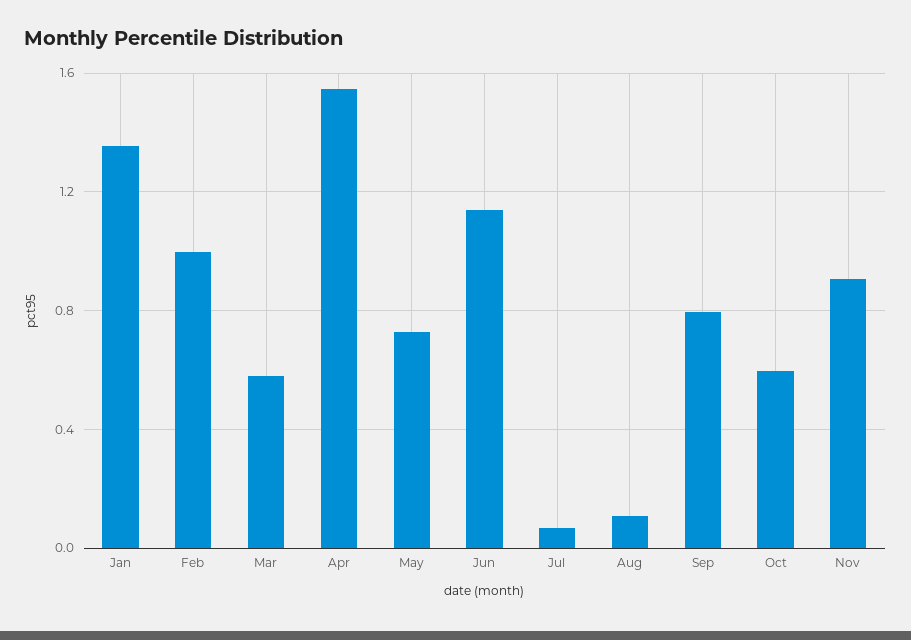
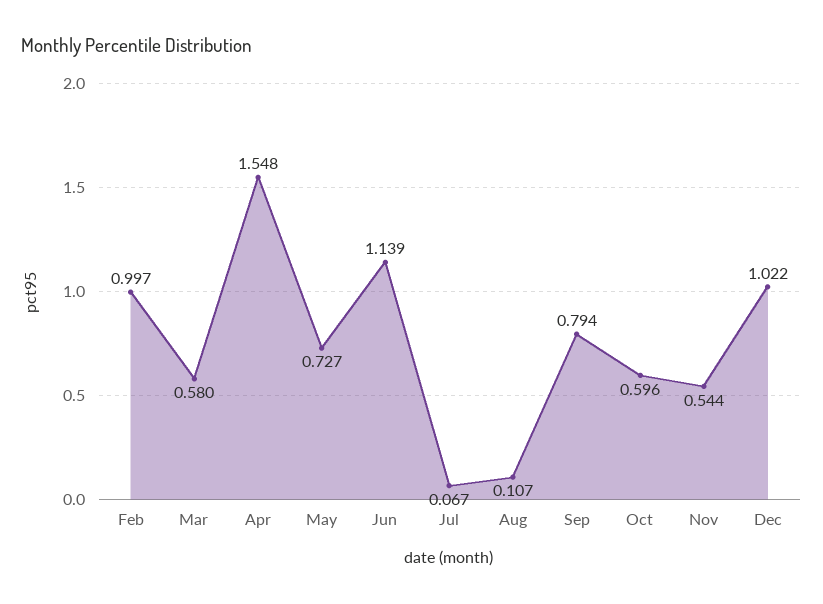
Jan: 1.35 -> none
Nov: 0.9 -> 0.544
Dec: none -> 1.022

